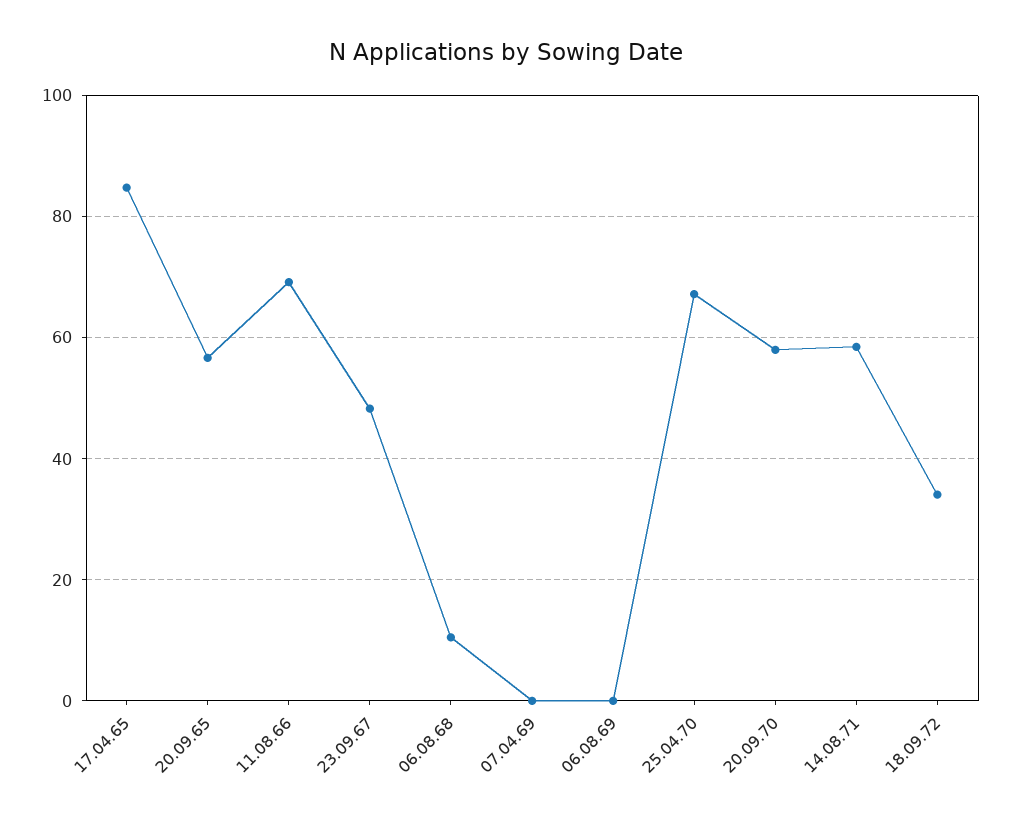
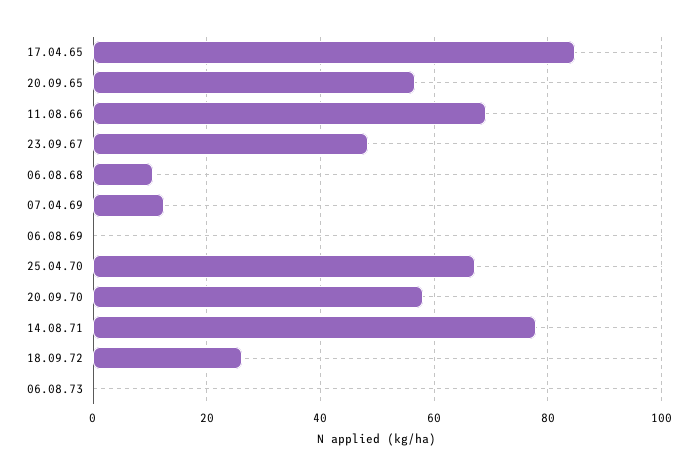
07.04.69: 0 -> 12
14.08.71: 58 -> 78
18.09.72: 34 -> 26
06.08.73: none -> 0

